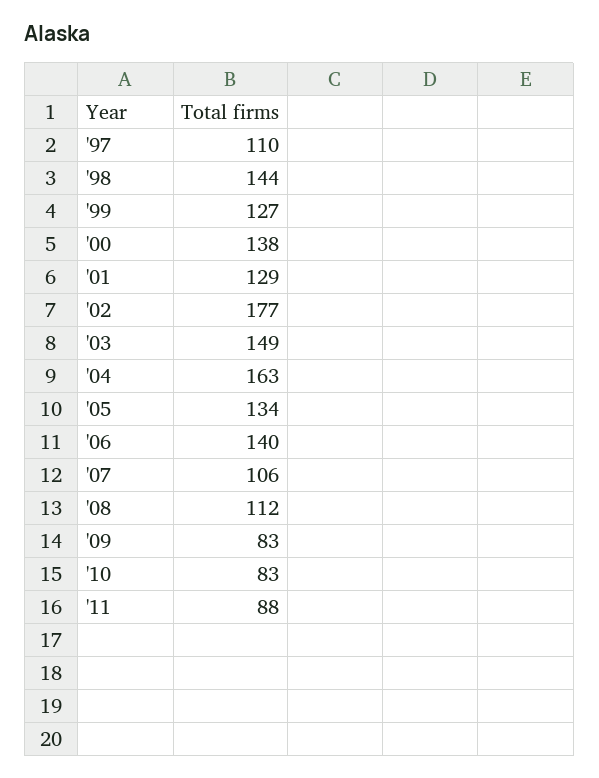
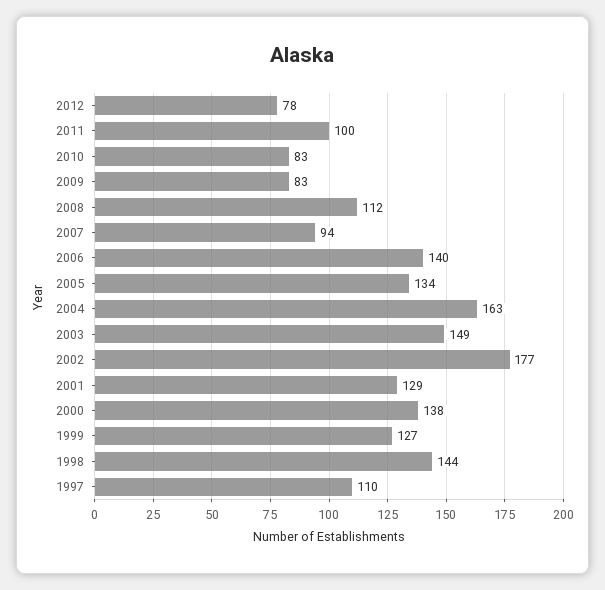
'07: 106 -> 94
'11: 88 -> 100
2012: none -> 78

